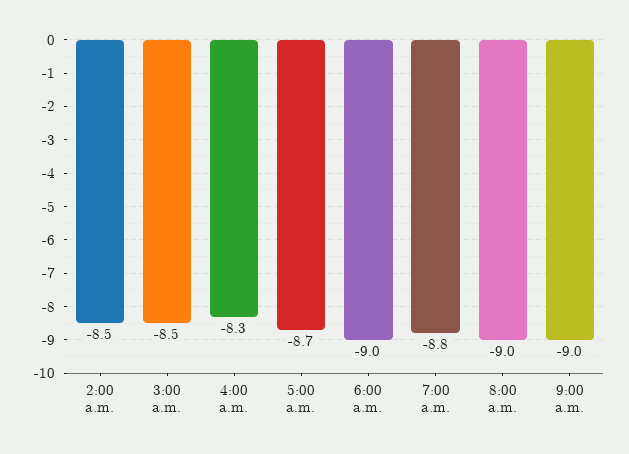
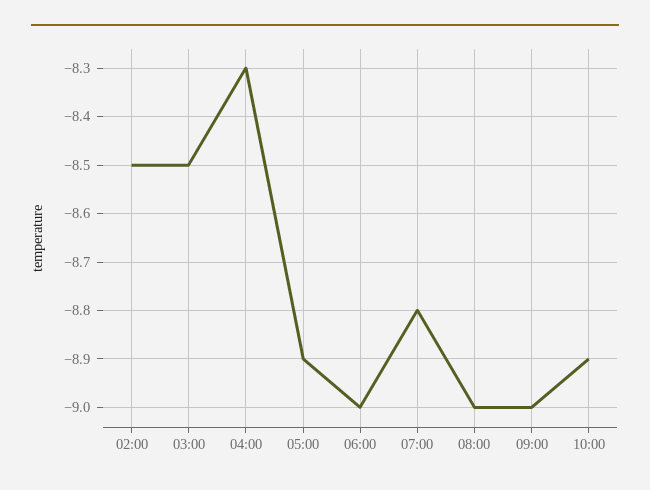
5:00 a.m.: -8.7 -> -8.9
10:00: none -> -8.9

